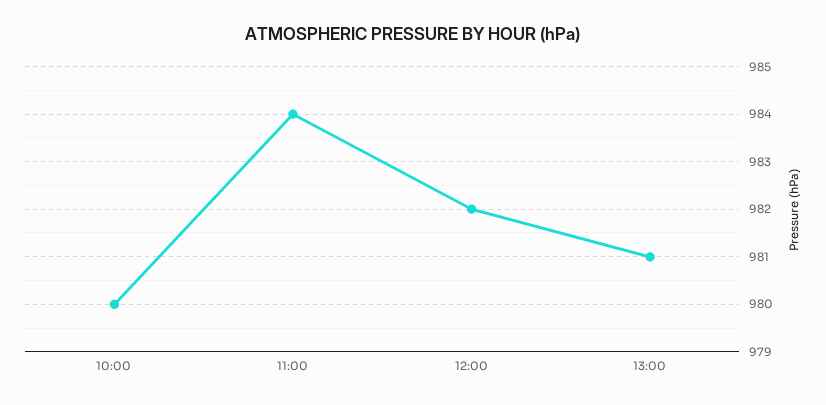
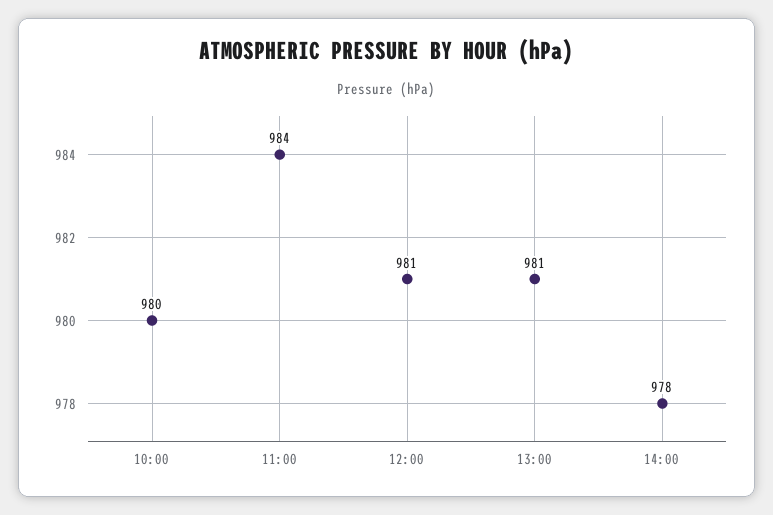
12:00: 982 -> 981
14:00: none -> 978

